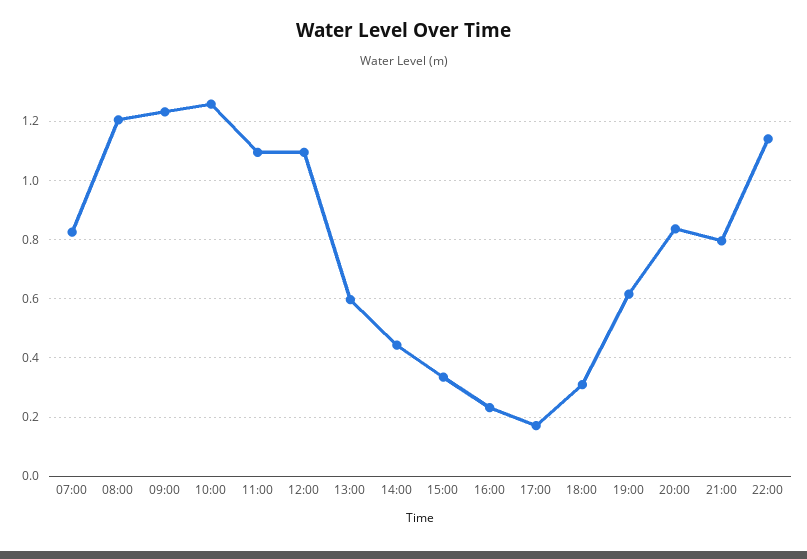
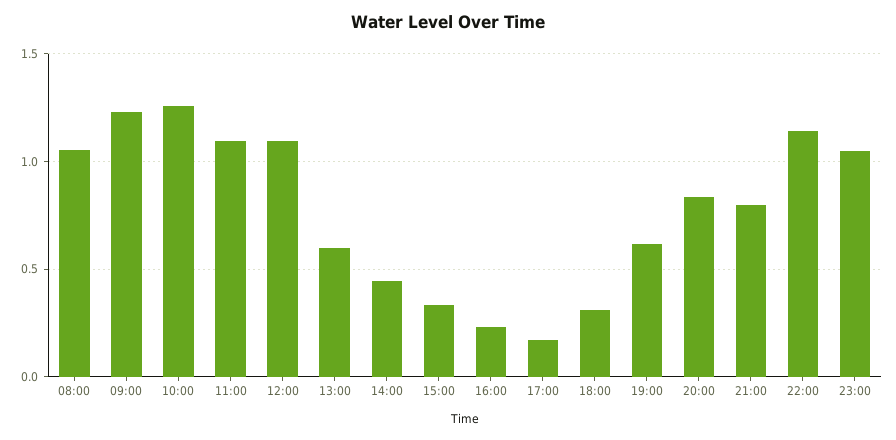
07:00: 0.825 -> none
08:00: 1.2 -> 1.05
23:00: none -> 1.05

